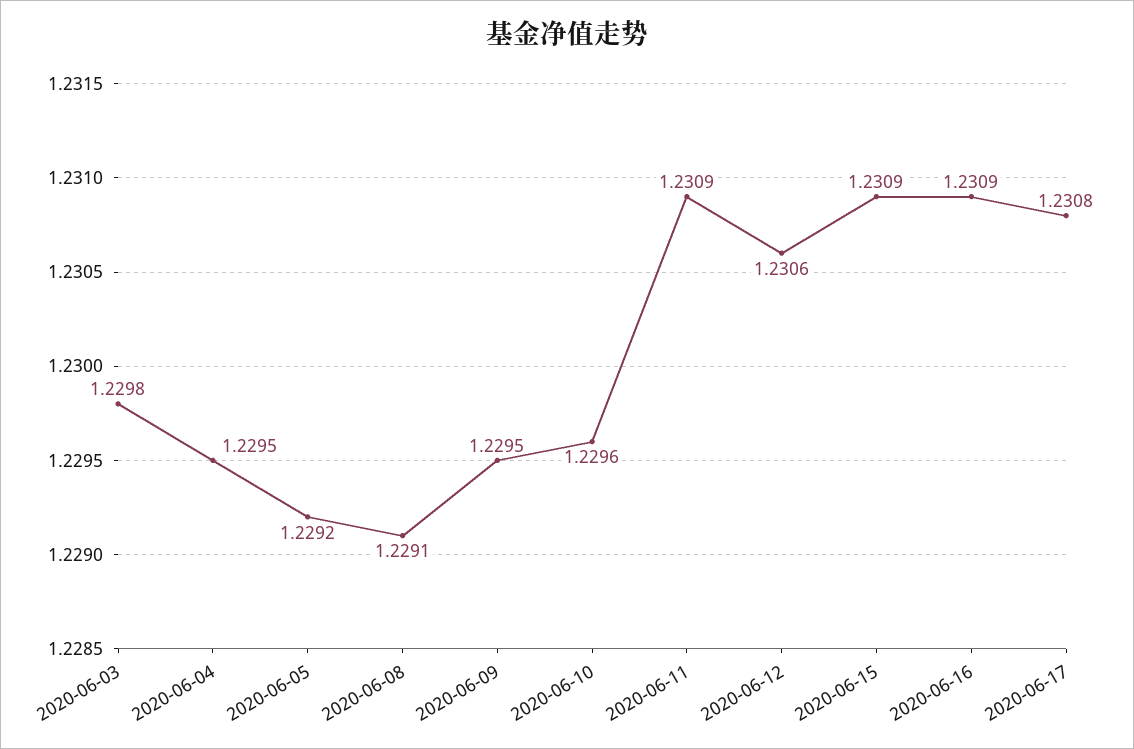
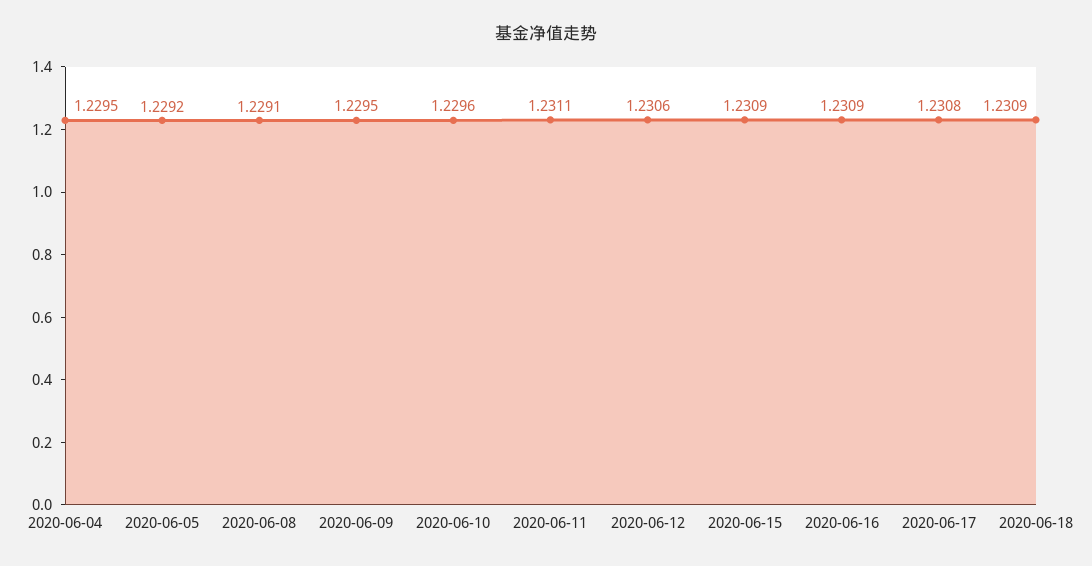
2020-06-03: 1.2298 -> none
2020-06-11: 1.2309 -> 1.2311
2020-06-18: none -> 1.2309

